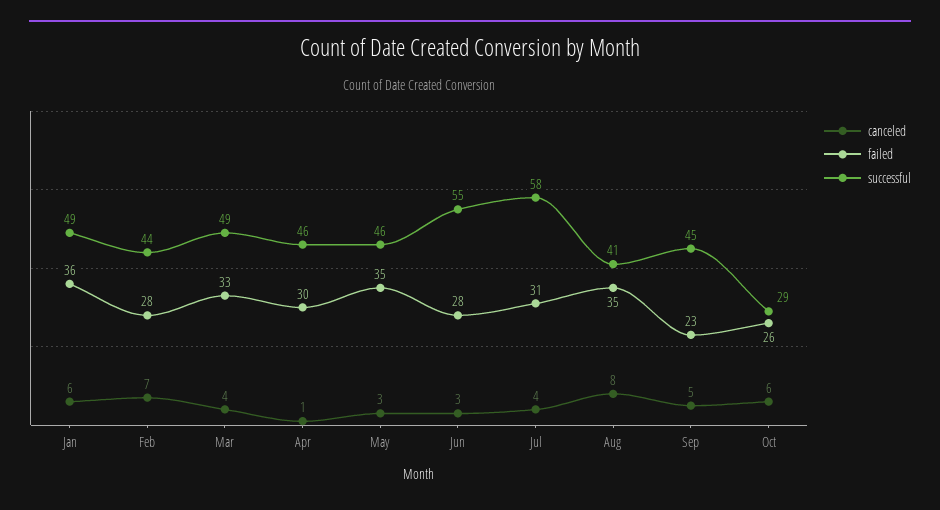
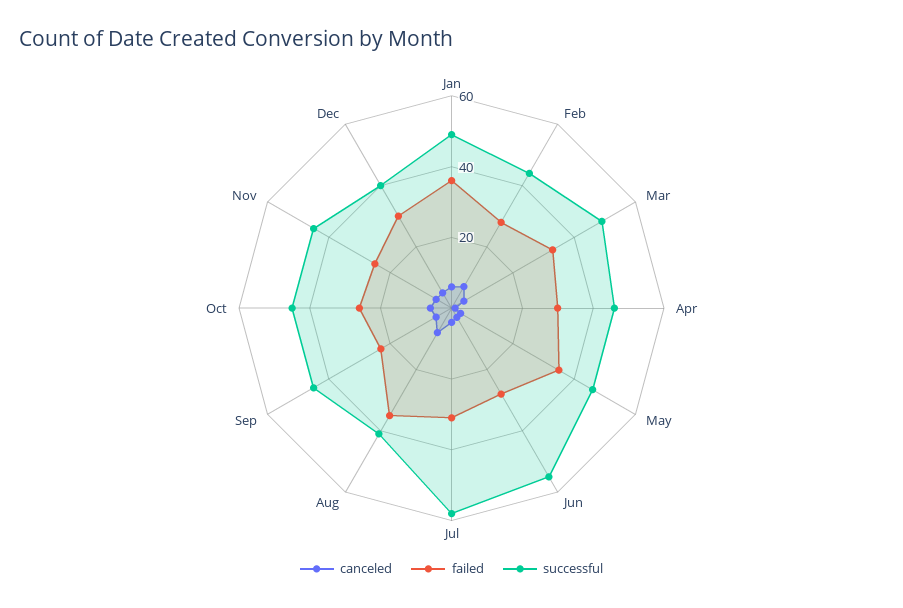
successful, Oct: 29 -> 45
canceled, Nov: none -> 5
failed, Nov: none -> 25
successful, Nov: none -> 45
canceled, Dec: none -> 5
failed, Dec: none -> 30
successful, Dec: none -> 40

